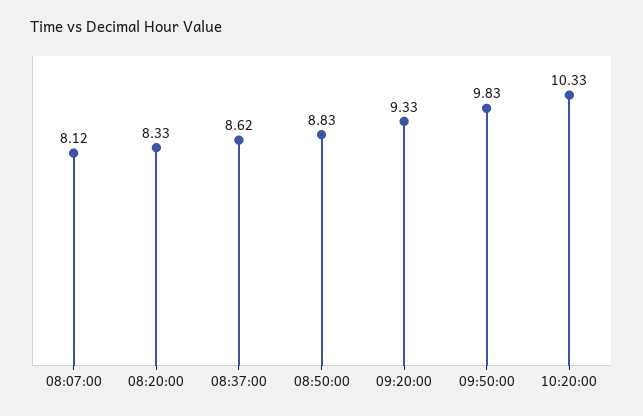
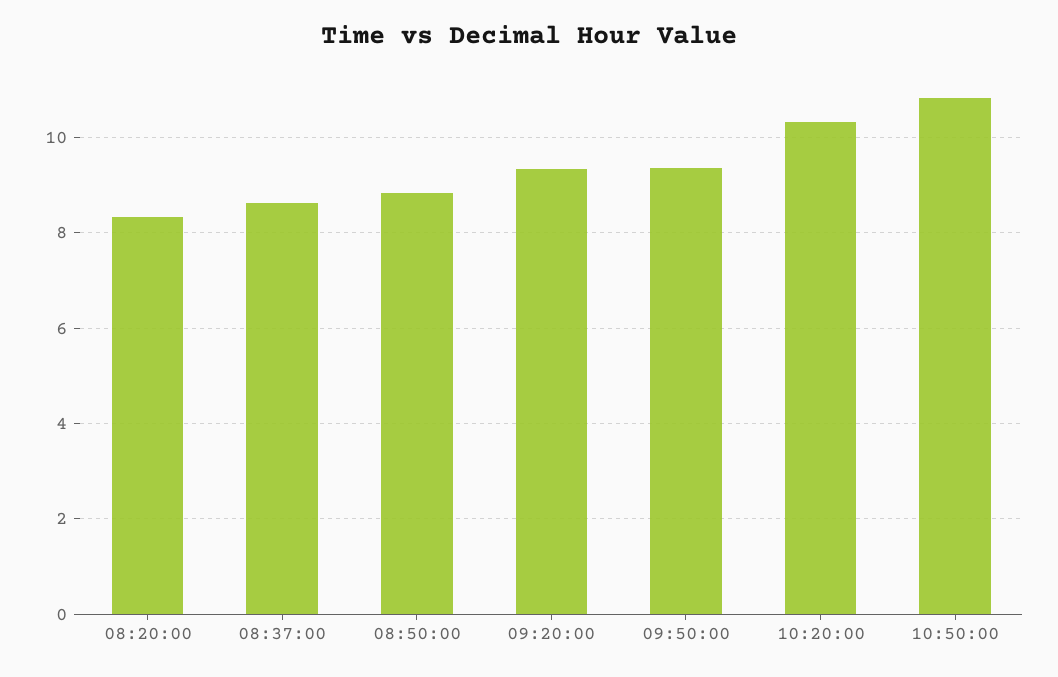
08:07:00: 8.12 -> none
09:50:00: 9.83 -> 9.4
10:50:00: none -> 10.8

